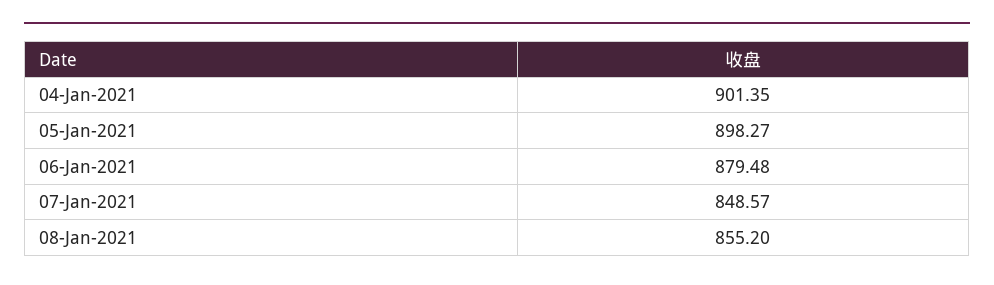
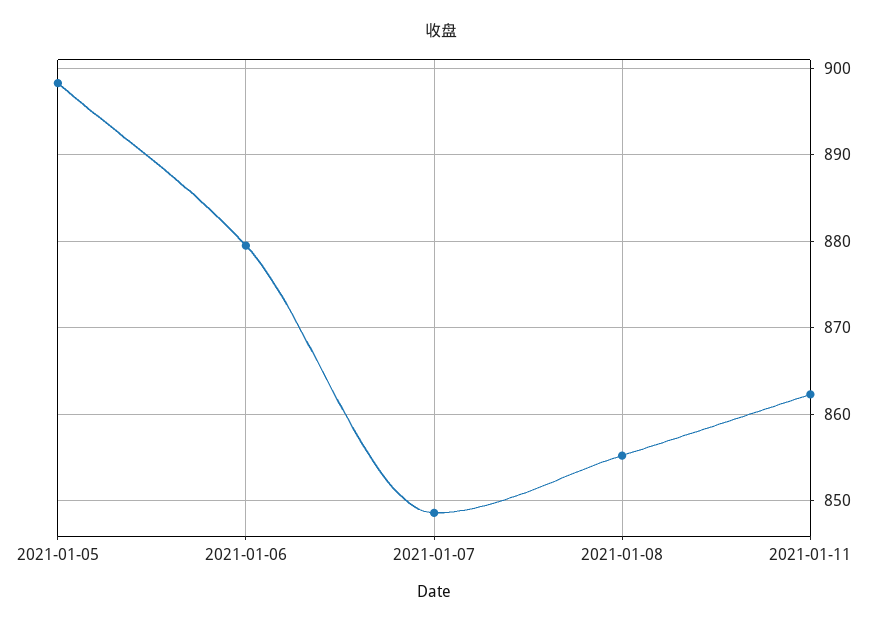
04-Jan-2021: 901.35 -> none
2021-01-11: none -> 862

